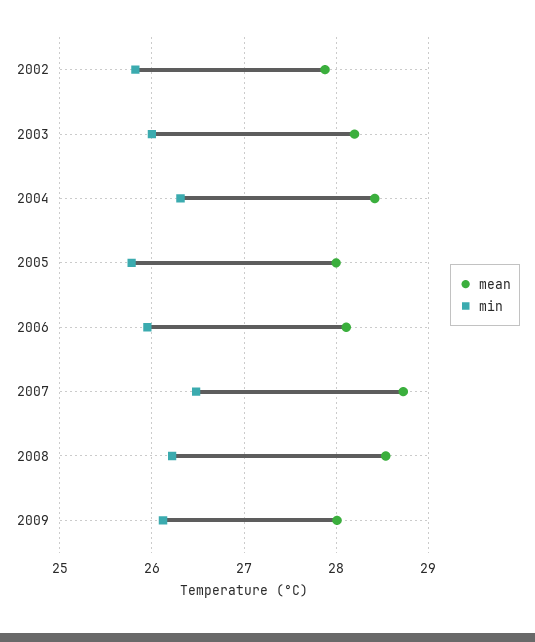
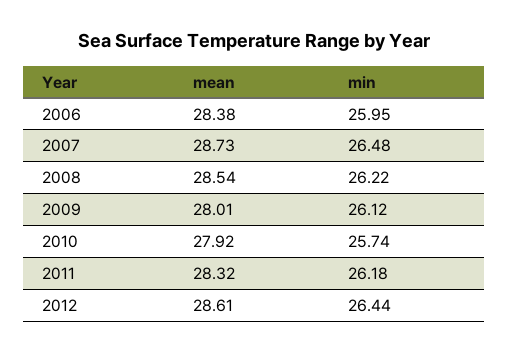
mean, 2002: 27.9 -> none
min, 2002: 25.8 -> none
mean, 2003: 28.2 -> none
min, 2003: 26 -> none
mean, 2004: 28.4 -> none
min, 2004: 26.3 -> none
mean, 2005: 28 -> none
min, 2005: 25.8 -> none
mean, 2006: 28.1 -> 28.38
mean, 2010: none -> 27.92
min, 2010: none -> 25.74
mean, 2011: none -> 28.32
min, 2011: none -> 26.18
mean, 2012: none -> 28.61
min, 2012: none -> 26.44

